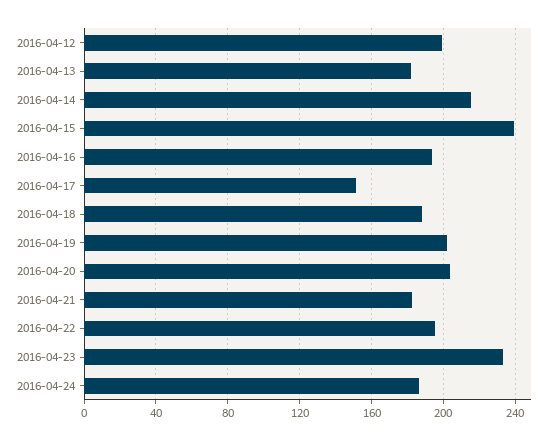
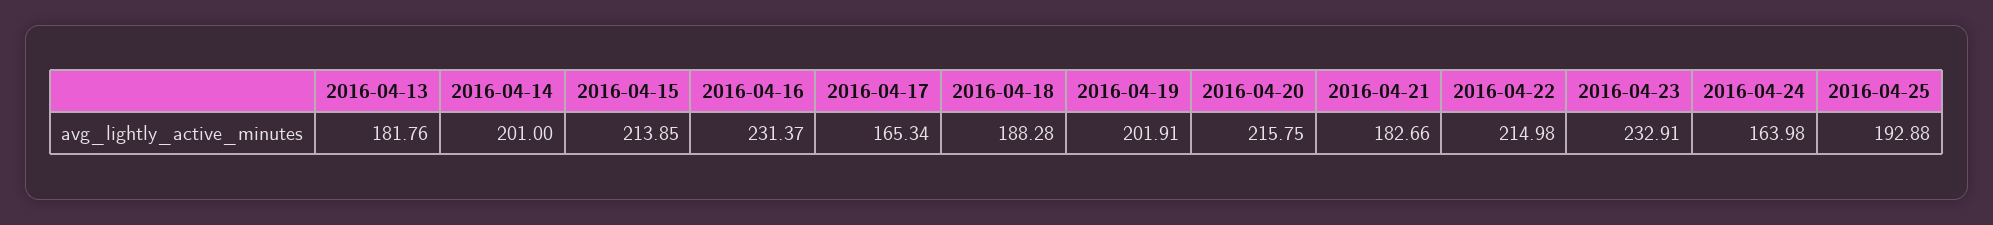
2016-04-12: 200 -> none
2016-04-14: 215 -> 201
2016-04-15: 240 -> 213.85
2016-04-16: 195 -> 231.37
2016-04-17: 150 -> 165.34
2016-04-20: 205 -> 215.75
2016-04-22: 195 -> 214.98
2016-04-24: 185 -> 163.98
2016-04-25: none -> 192.88

